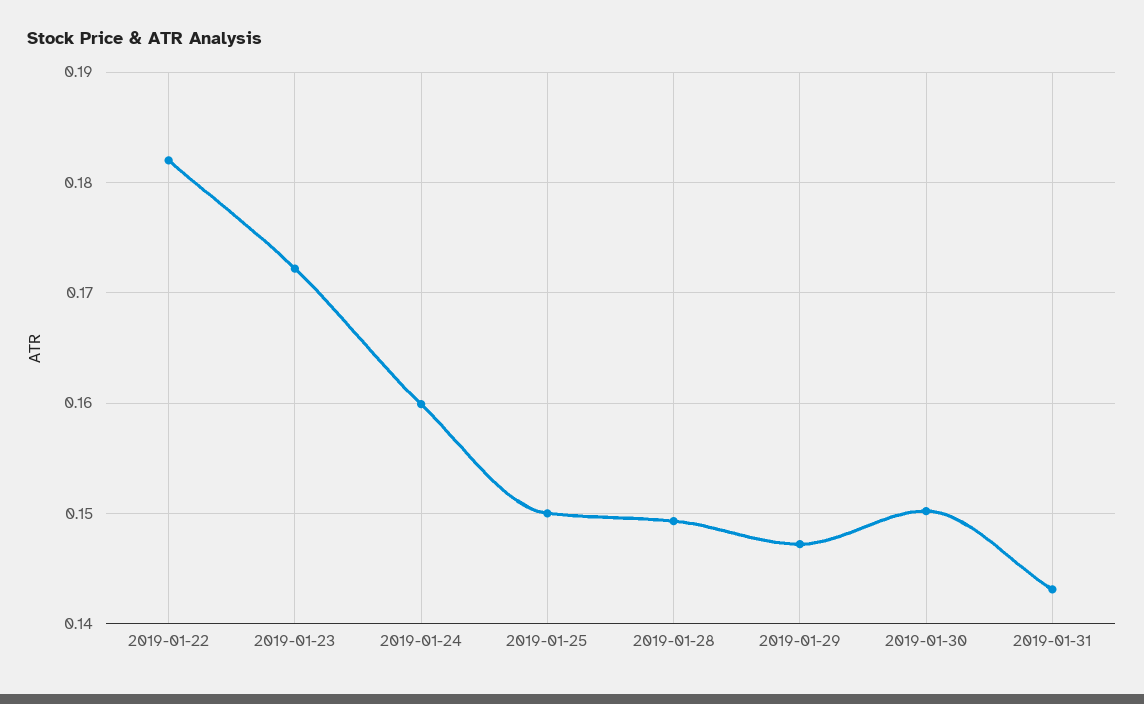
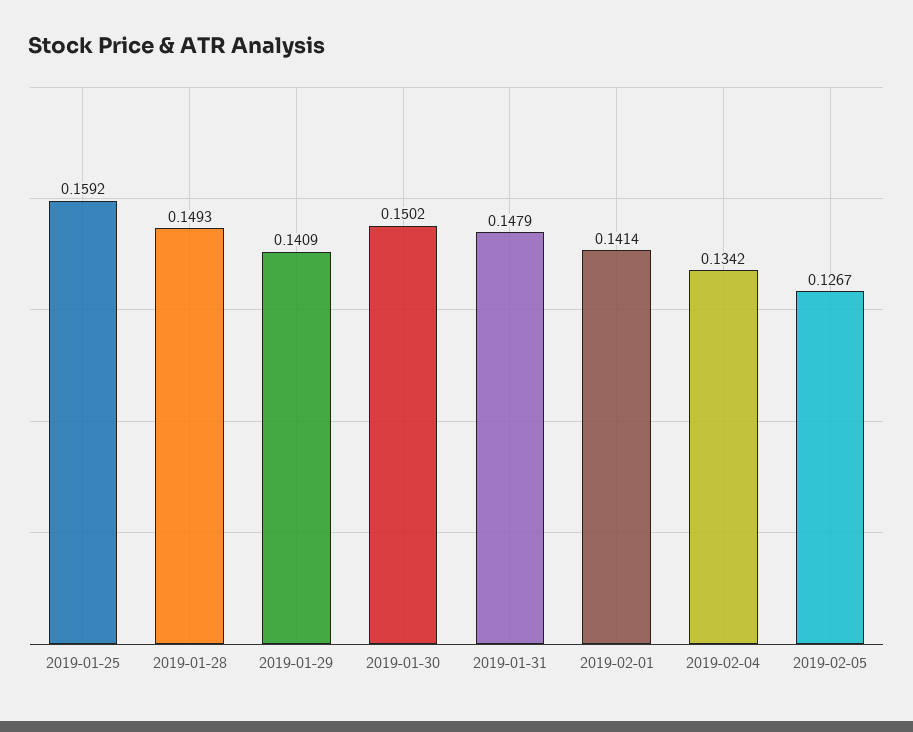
2019-01-22: 0.182 -> none
2019-01-23: 0.172 -> none
2019-01-24: 0.16 -> none
2019-01-25: 0.15 -> 0.1592
2019-01-29: 0.147 -> 0.1409
2019-01-31: 0.143 -> 0.1479
2019-02-01: none -> 0.1414
2019-02-04: none -> 0.1342
2019-02-05: none -> 0.1267

